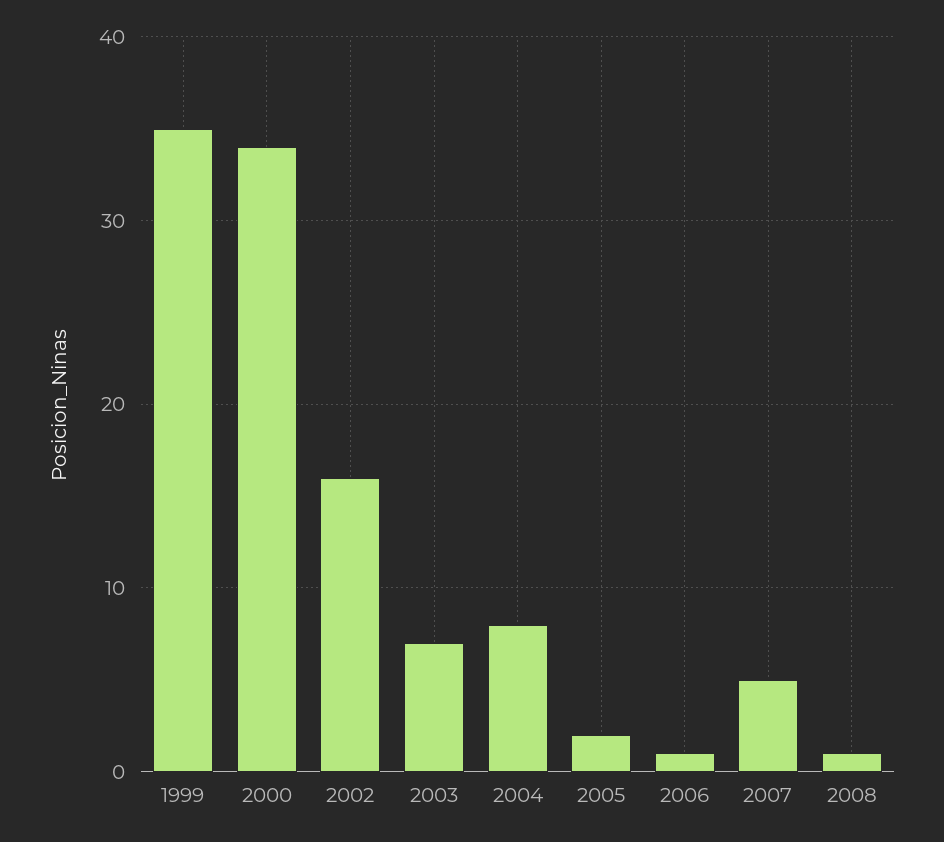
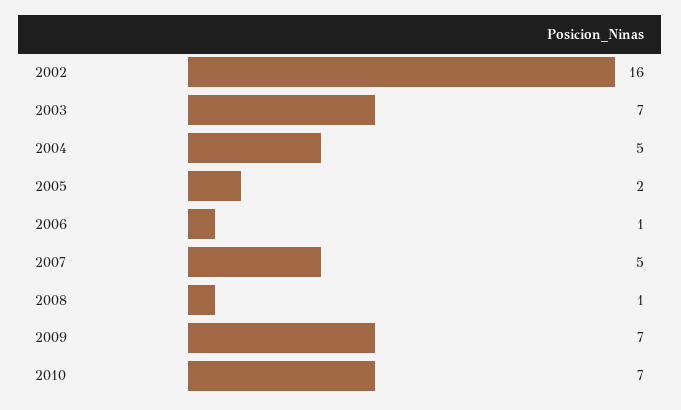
1999: 35 -> none
2000: 34 -> none
2004: 8 -> 5
2009: none -> 7
2010: none -> 7

